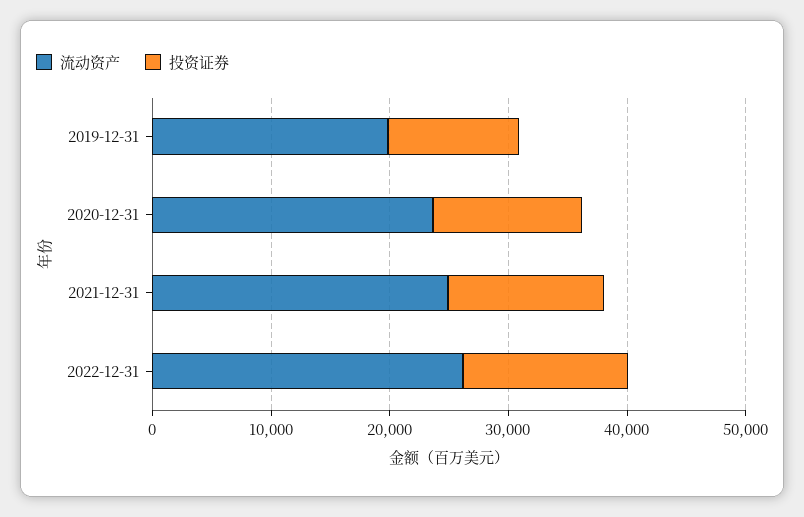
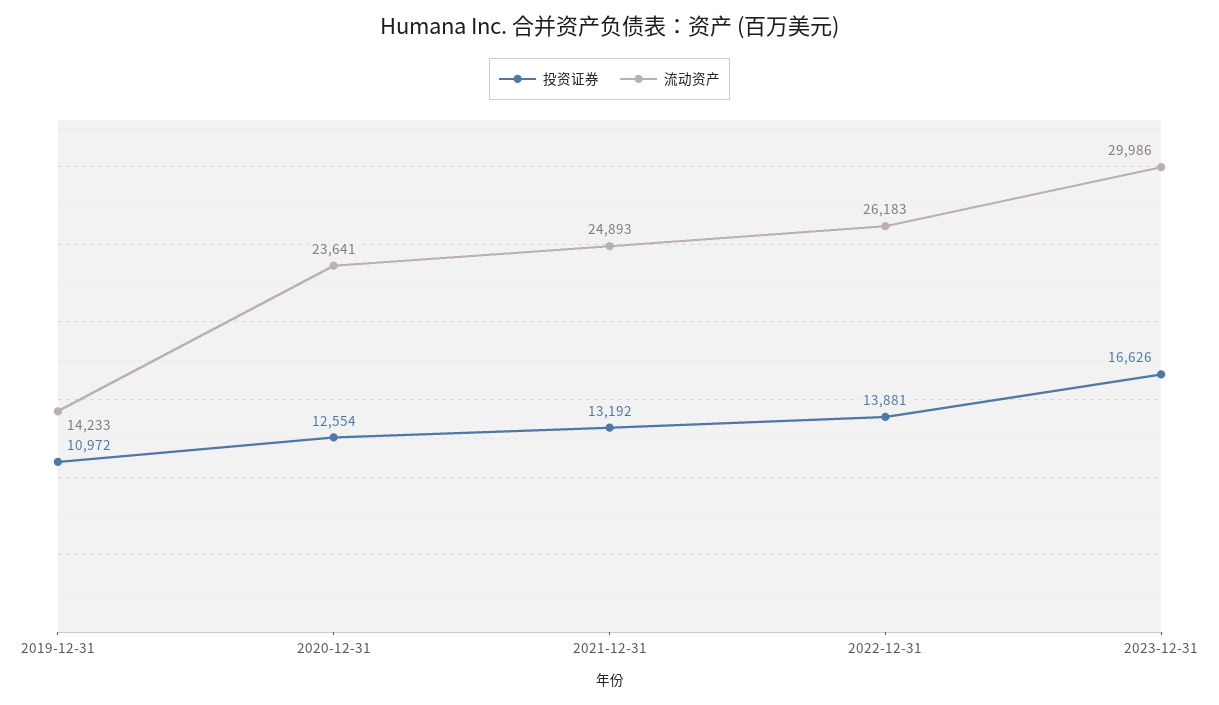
流动资产, 2019-12-31: 20000 -> 14233
投资证券, 2023-12-31: none -> 16626
流动资产, 2023-12-31: none -> 29986

